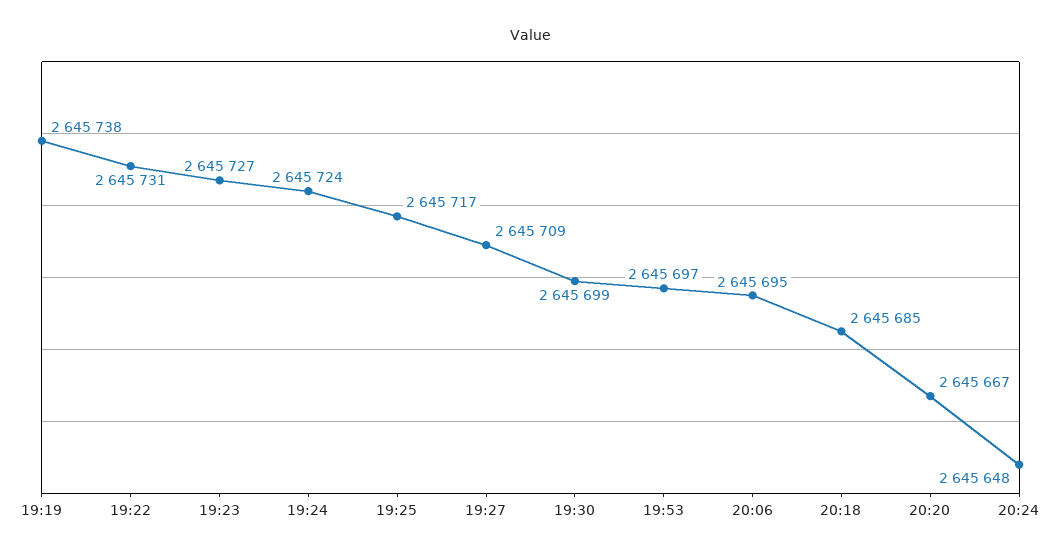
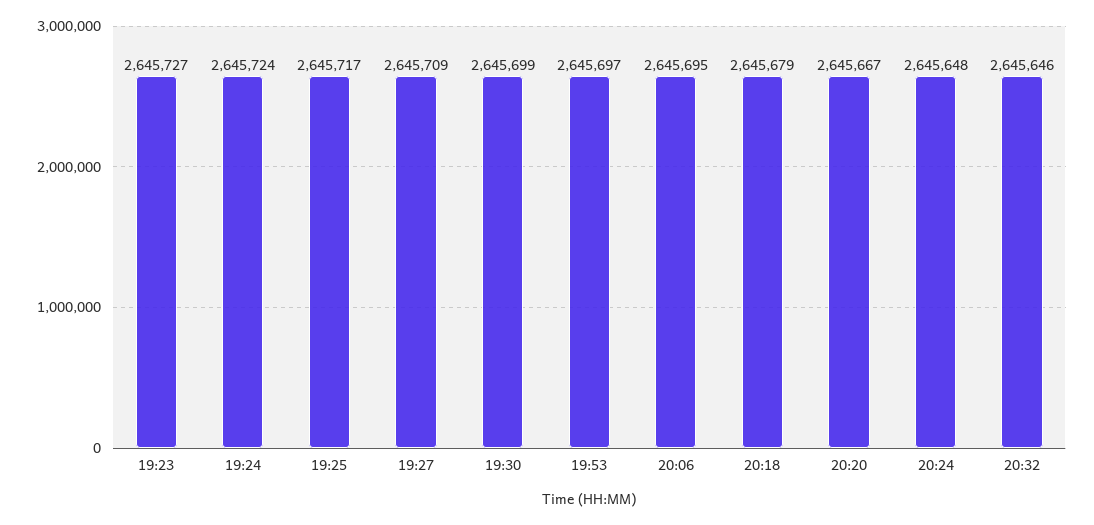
19:19: 2645738 -> none
19:22: 2645731 -> none
20:18: 2645685 -> 2645679
20:32: none -> 2645646

